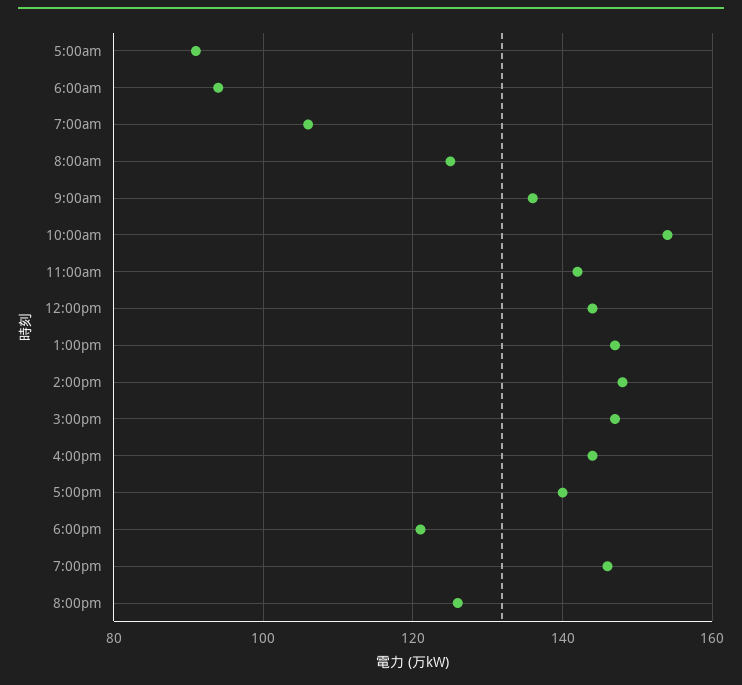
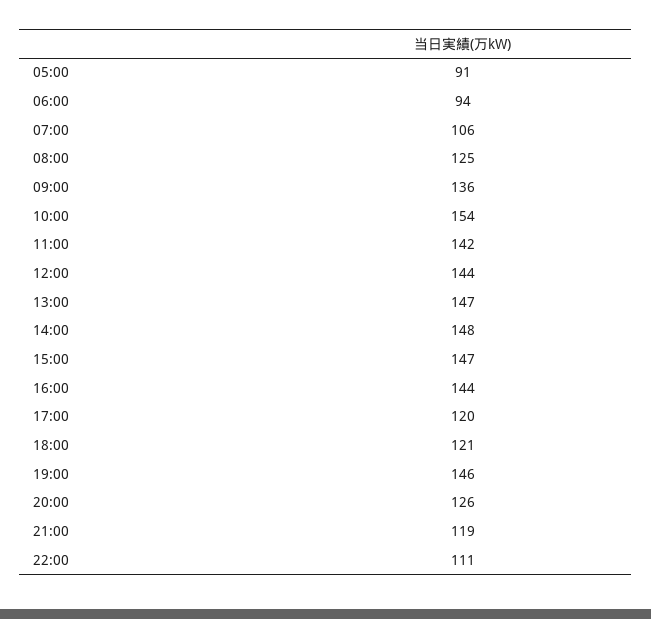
5:00pm: 140 -> 120
21:00: none -> 119
22:00: none -> 111

